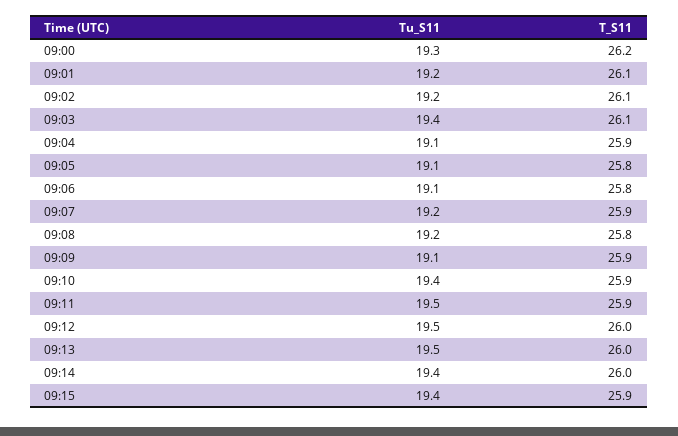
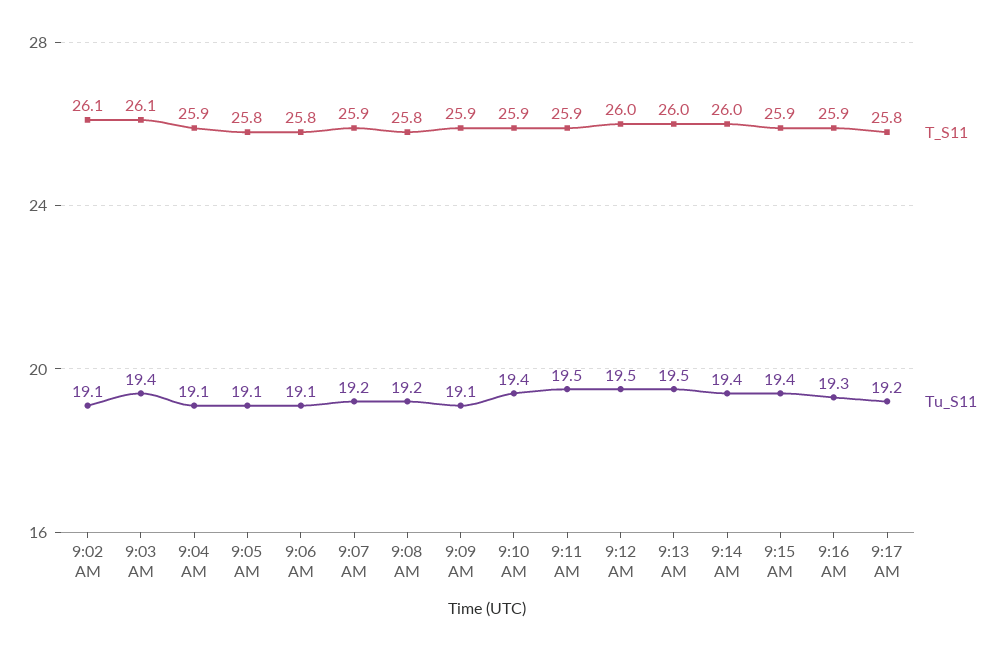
Tu_S11, 09:00: 19.3 -> none
T_S11, 09:00: 26.2 -> none
Tu_S11, 09:01: 19.2 -> none
T_S11, 09:01: 26.1 -> none
Tu_S11, 09:02: 19.2 -> 19.1
T_S11, 9:16 AM: none -> 25.9
Tu_S11, 9:16 AM: none -> 19.3
T_S11, 9:17 AM: none -> 25.8
Tu_S11, 9:17 AM: none -> 19.2

